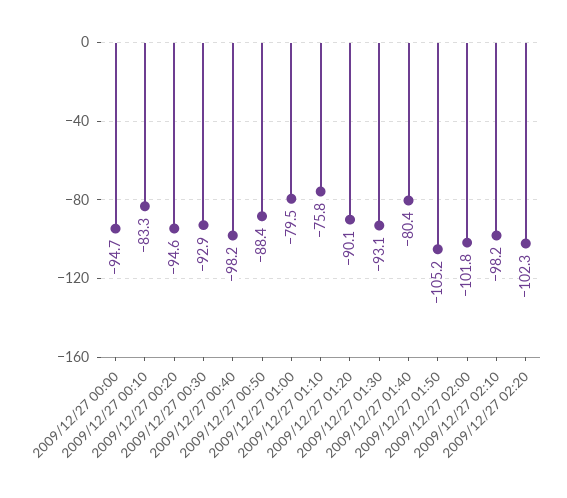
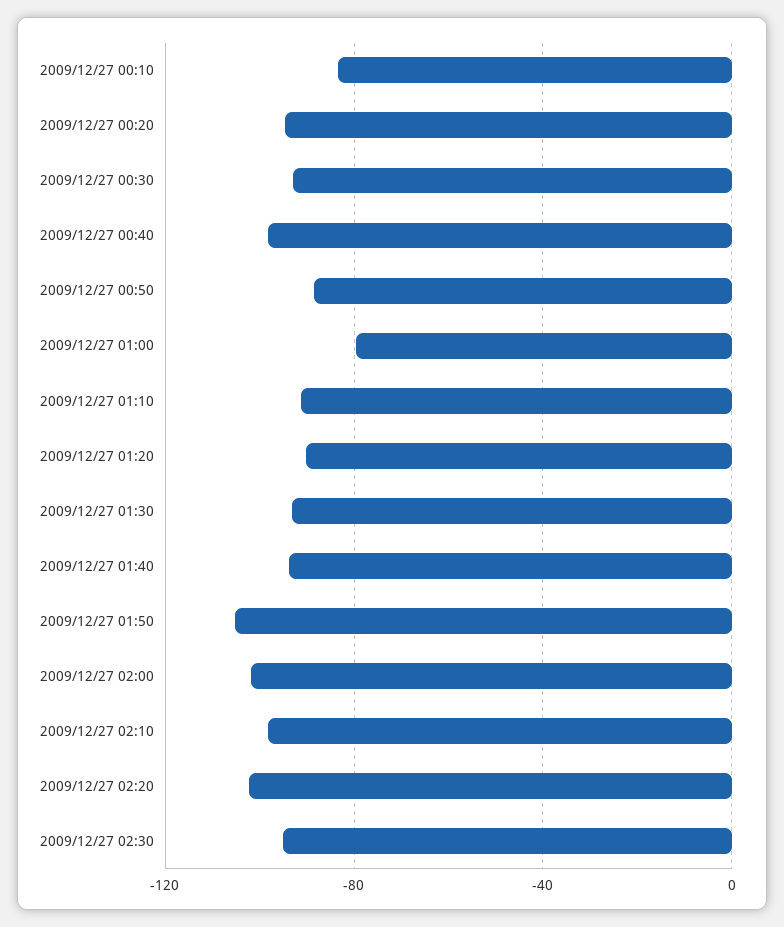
2009/12/27 00:00: -94.7 -> none
2009/12/27 01:10: -75.8 -> -90
2009/12/27 01:40: -80.4 -> -95
2009/12/27 02:30: none -> -95

